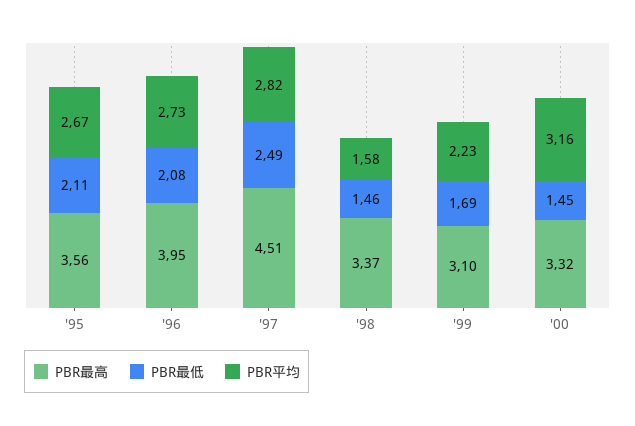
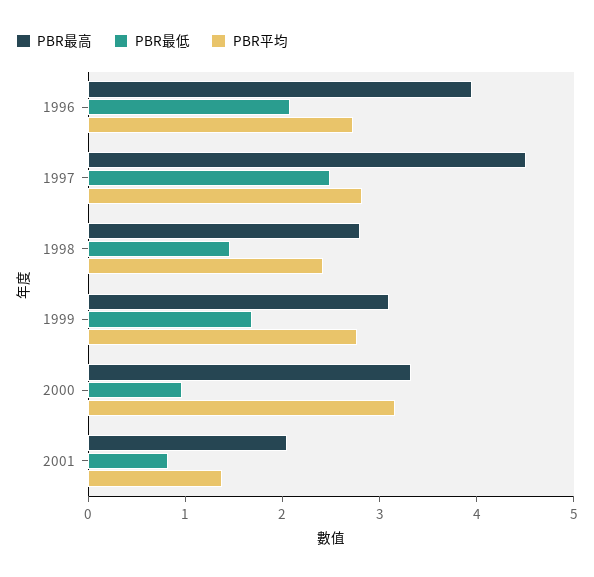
PBR最高, '95: 3.56 -> none
PBR最低, '95: 2.11 -> none
PBR平均, '95: 2.67 -> none
PBR最高, '98: 3.37 -> 2.8
PBR平均, '98: 1.58 -> 2.4
PBR平均, '99: 2.23 -> 2.8
PBR最低, '00: 1.45 -> 1
PBR最高, 2001: none -> 2
PBR最低, 2001: none -> 0.8
PBR平均, 2001: none -> 1.4

